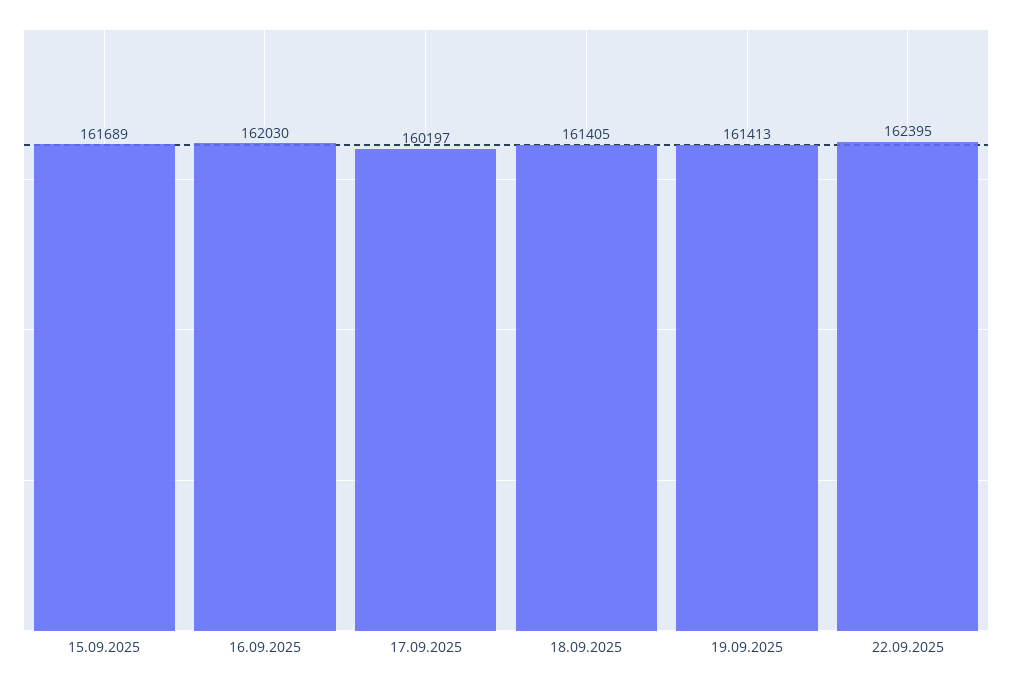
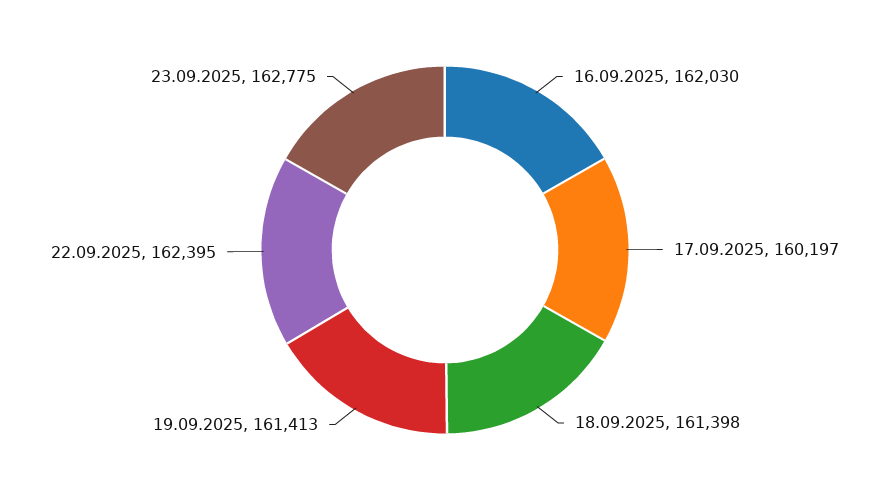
15.09.2025: 161689 -> none
18.09.2025: 161405 -> 161398
23.09.2025: none -> 162775

